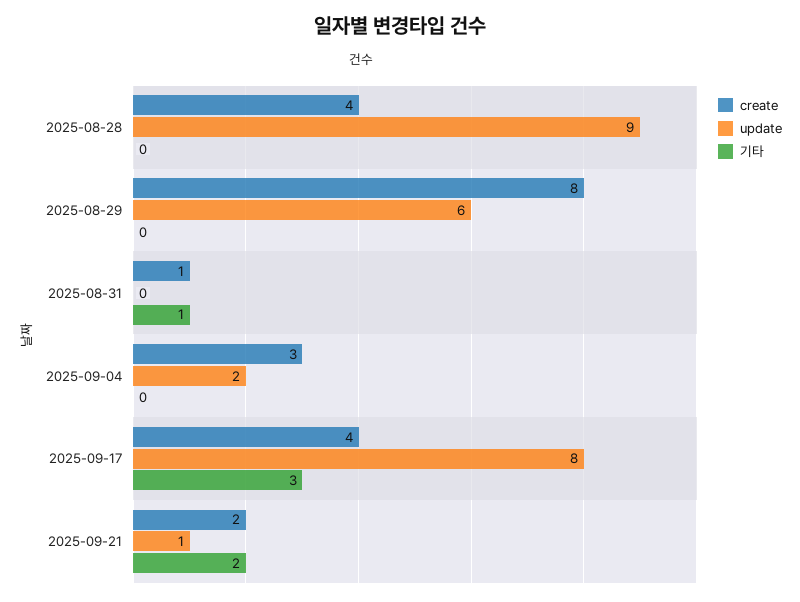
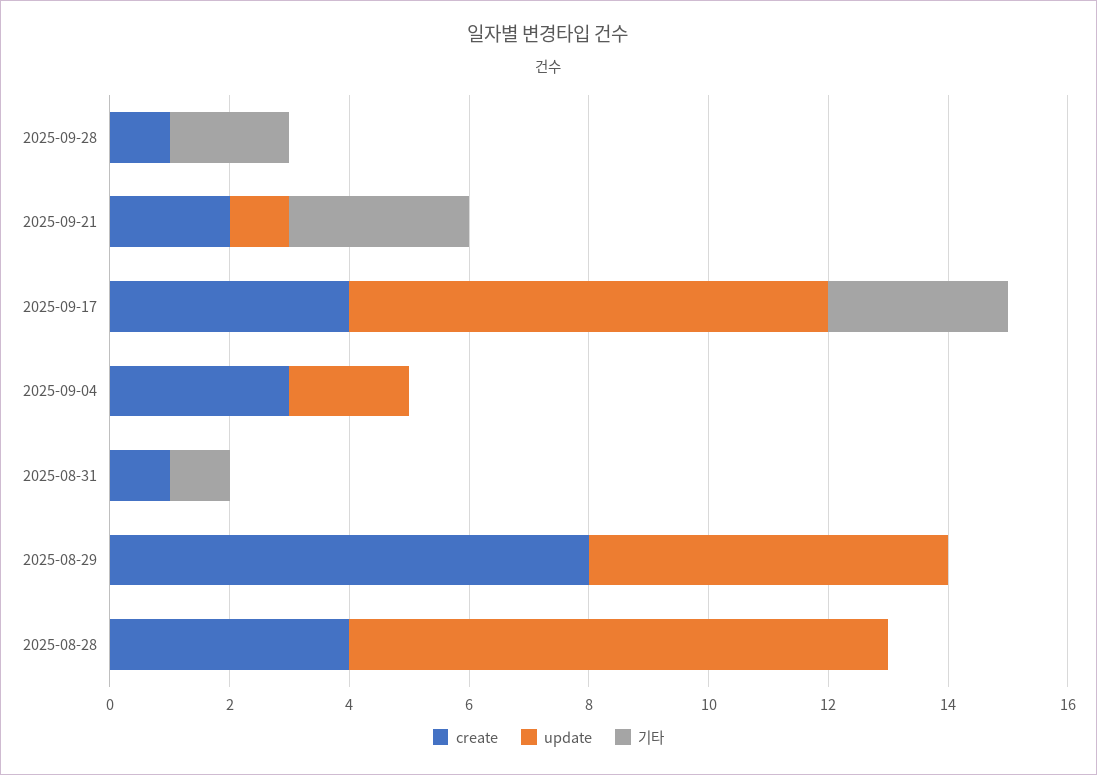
기타, 2025-09-21: 2 -> 3
create, 2025-09-28: none -> 1
update, 2025-09-28: none -> 0
기타, 2025-09-28: none -> 2

